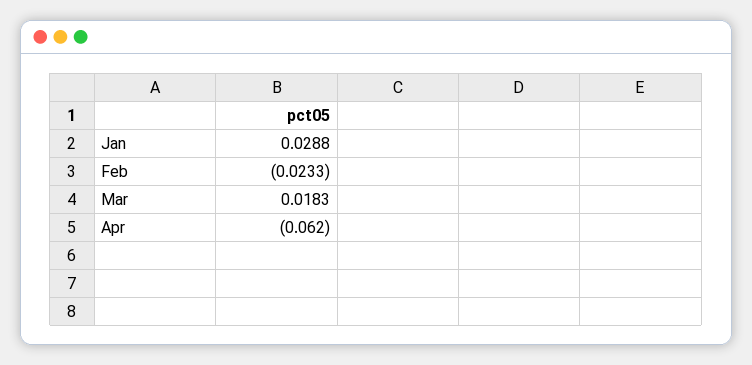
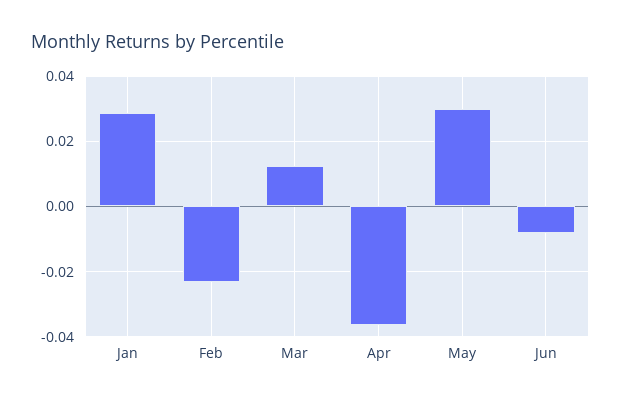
Mar: 0.0183 -> 0.012
Apr: -0.062 -> -0.036
May: none -> 0.03
Jun: none -> -0.008

